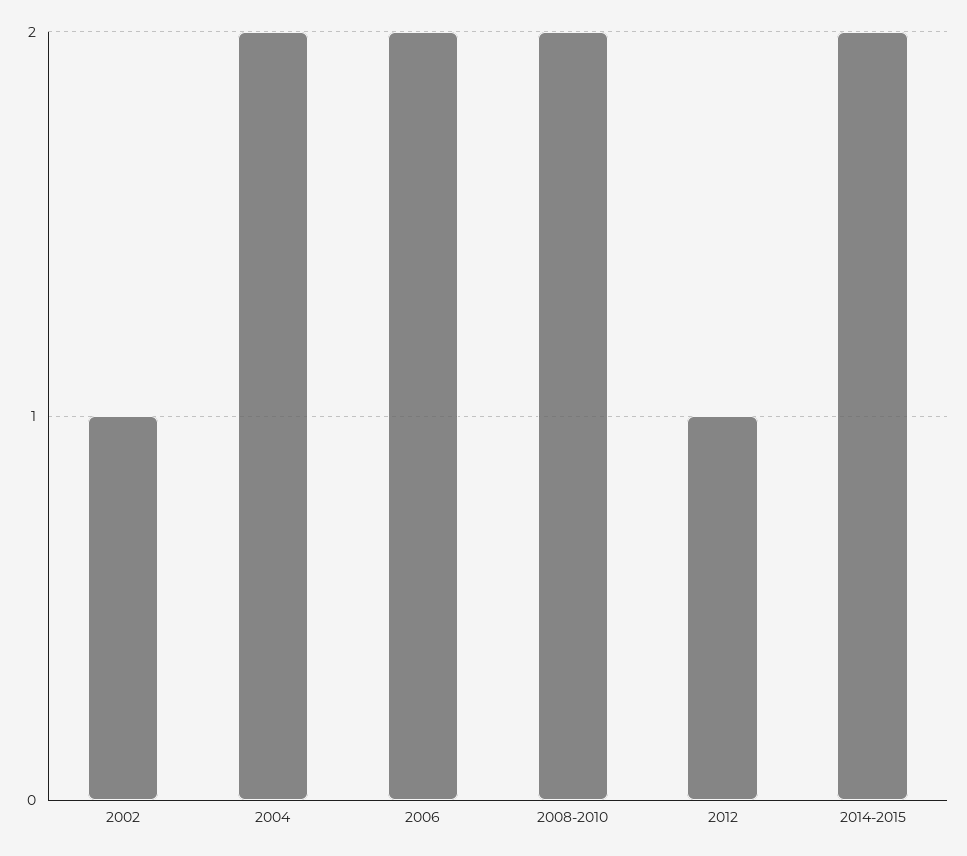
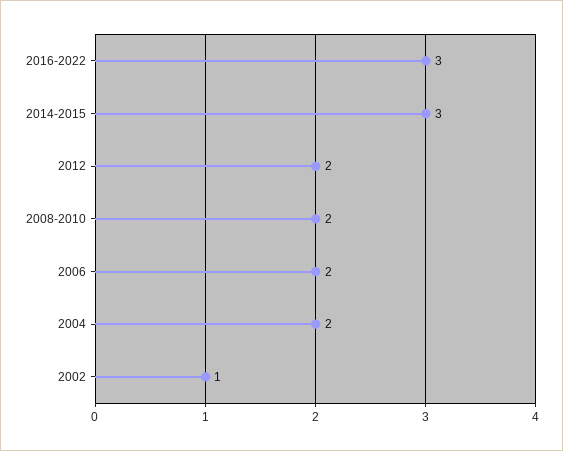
2012: 1 -> 2
2014-2015: 2 -> 3
2016-2022: none -> 3

